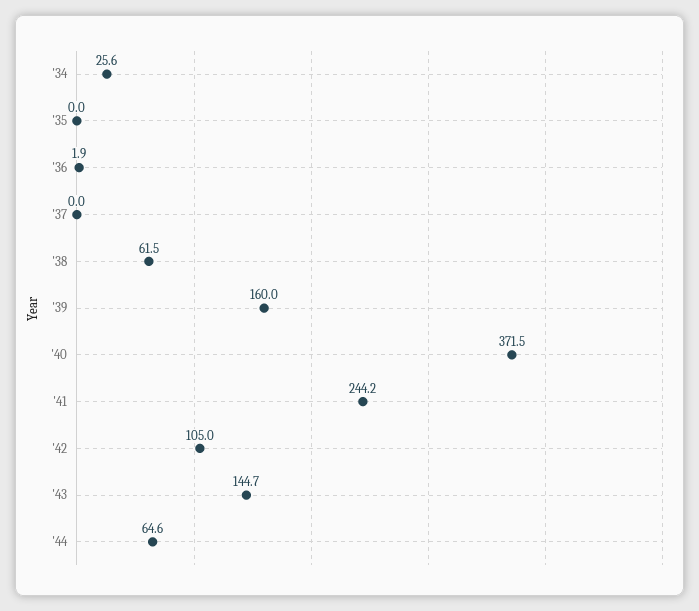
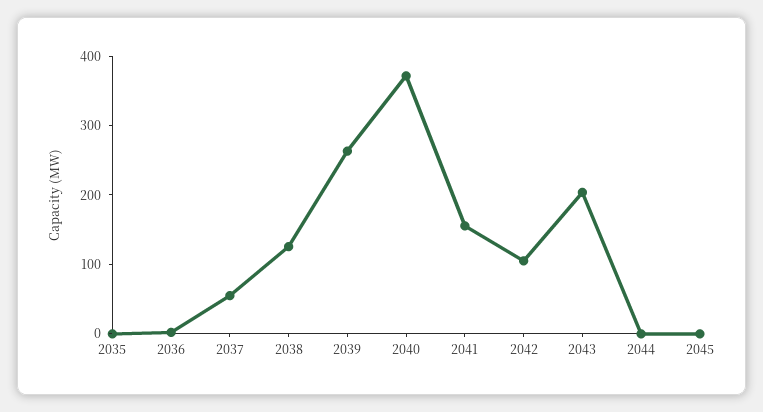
'34: 25.6 -> none
'37: 0 -> 60
'38: 61.5 -> 120
'39: 160 -> 260
'41: 244.2 -> 160
'43: 144.7 -> 200
'44: 64.6 -> 0
2045: none -> 0

